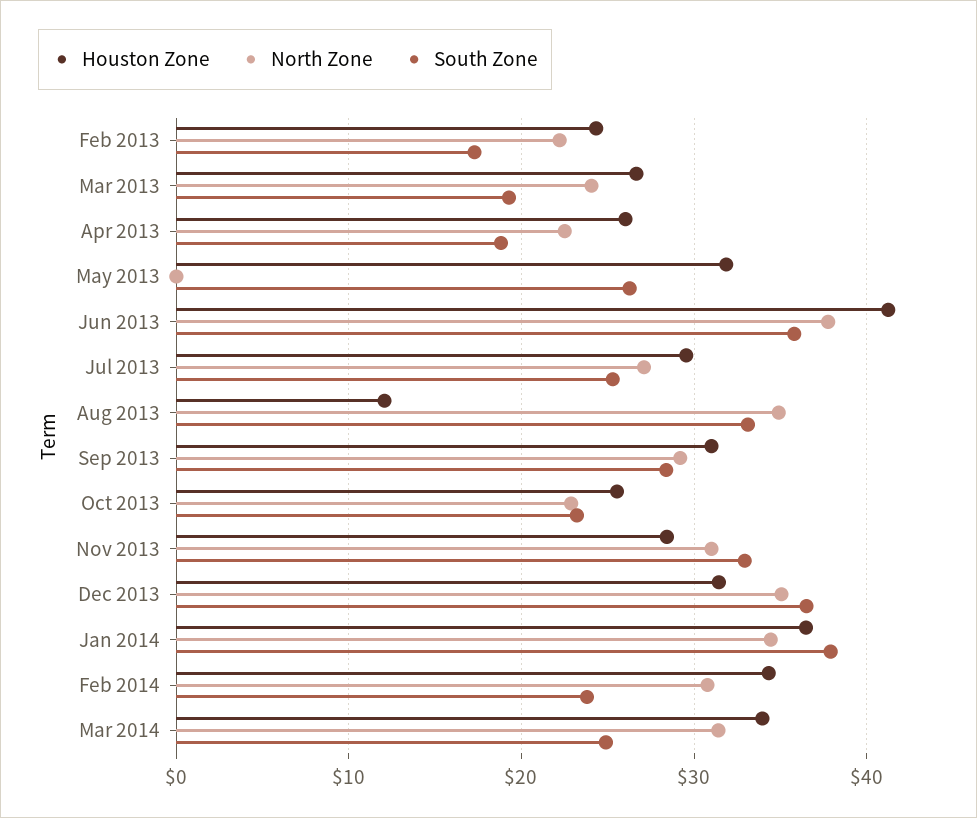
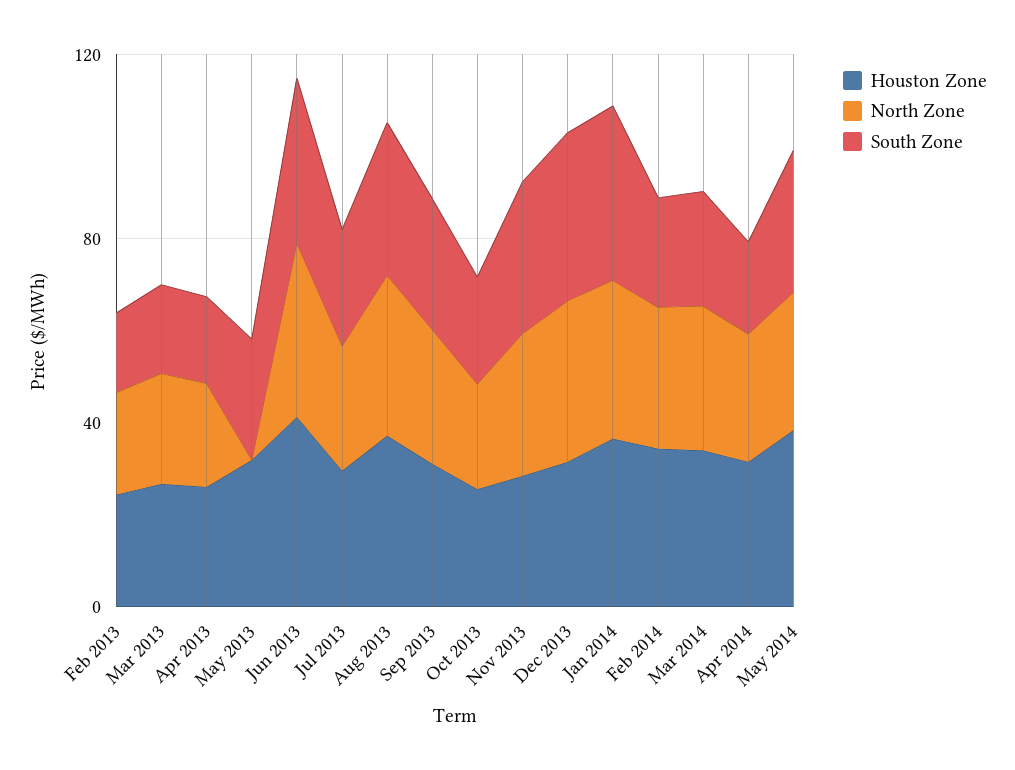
Houston Zone, Aug 2013: 12 -> 40
Houston Zone, Apr 2014: none -> 30
North Zone, Apr 2014: none -> 30
South Zone, Apr 2014: none -> 20
Houston Zone, May 2014: none -> 40
North Zone, May 2014: none -> 30
South Zone, May 2014: none -> 30

